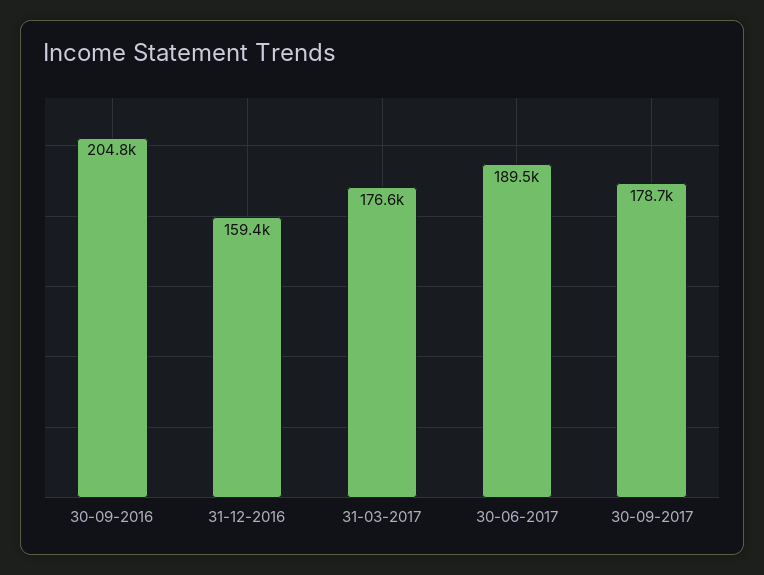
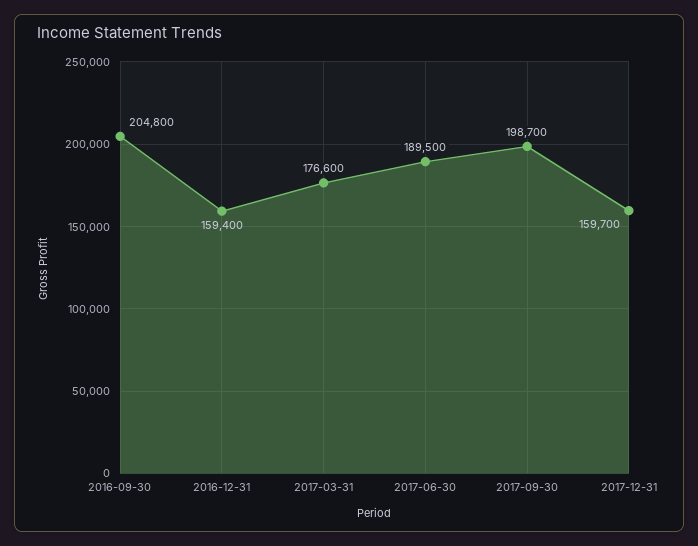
30-09-2017: 178700 -> 198700
2017-12-31: none -> 159700

